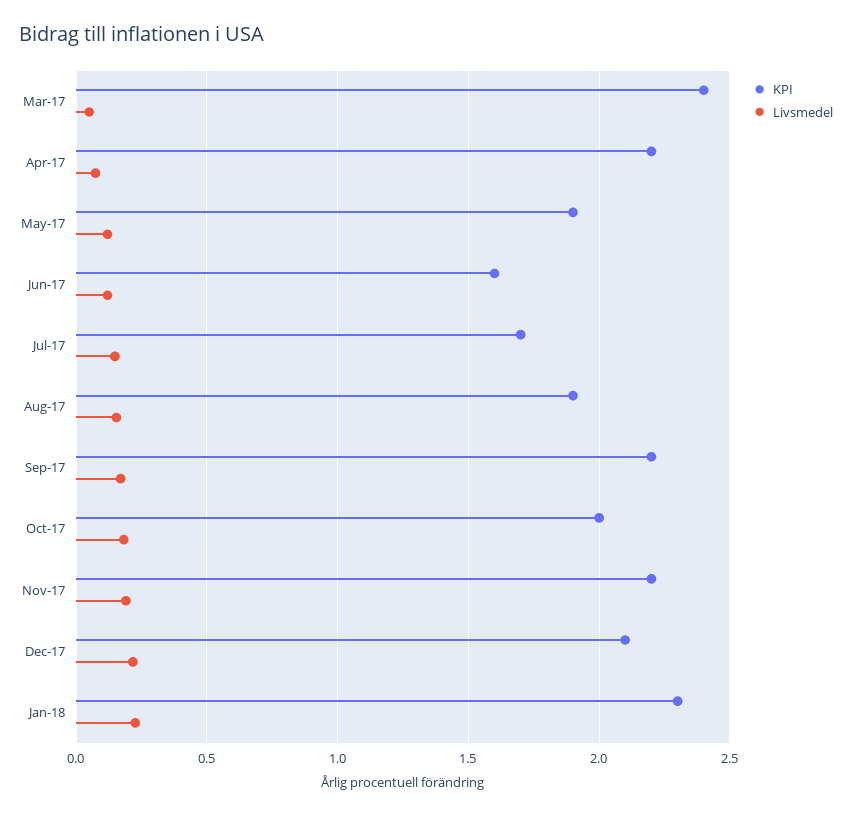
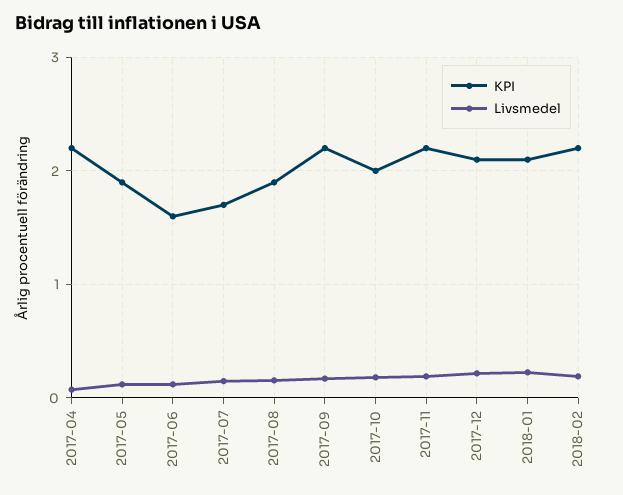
KPI, Mar-17: 2.4 -> none
Livsmedel, Mar-17: 0.05 -> none
KPI, Jan-18: 2.3 -> 2.1
KPI, 2018-02: none -> 2.2
Livsmedel, 2018-02: none -> 0.2

